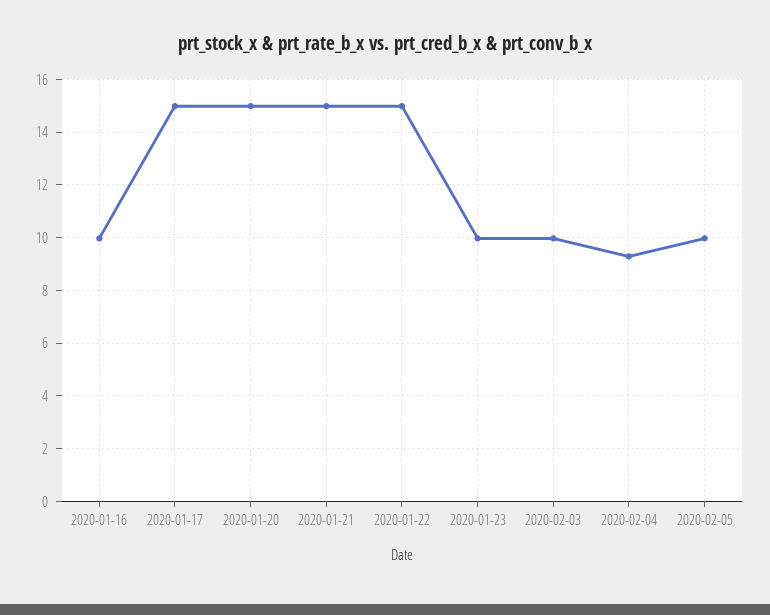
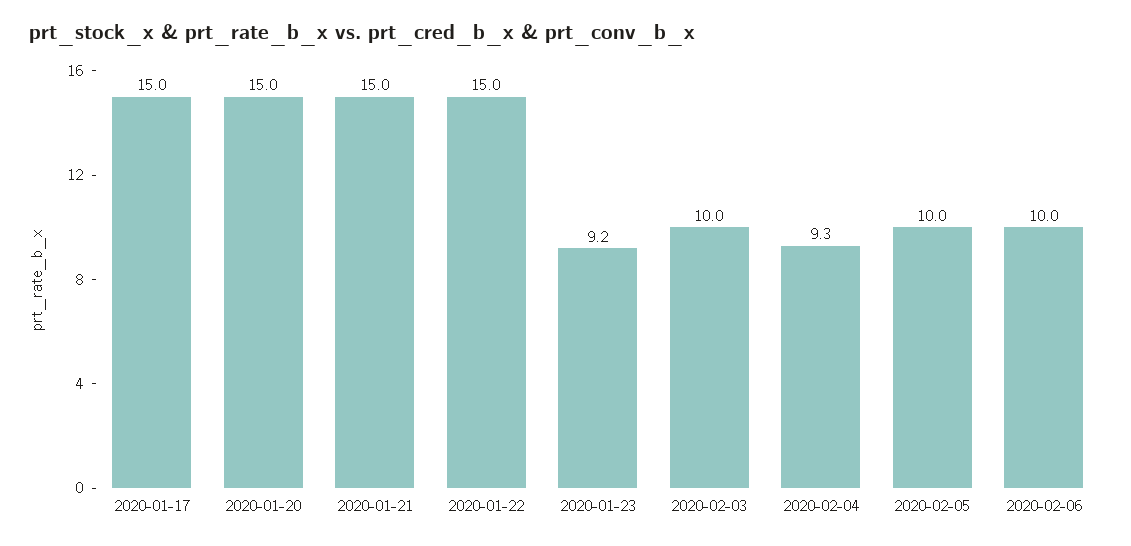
2020-01-16: 10 -> none
2020-01-23: 10 -> 9.2
2020-02-06: none -> 10

